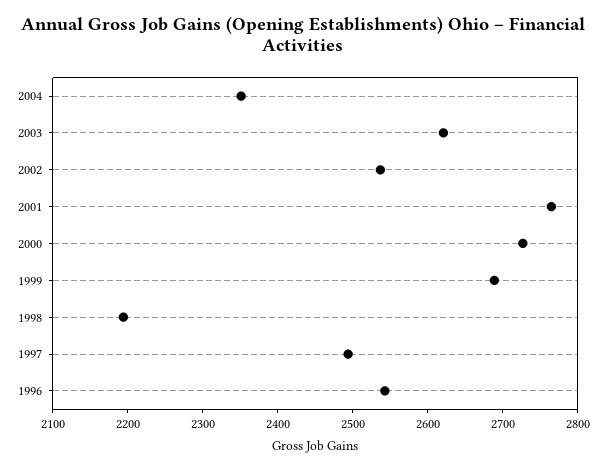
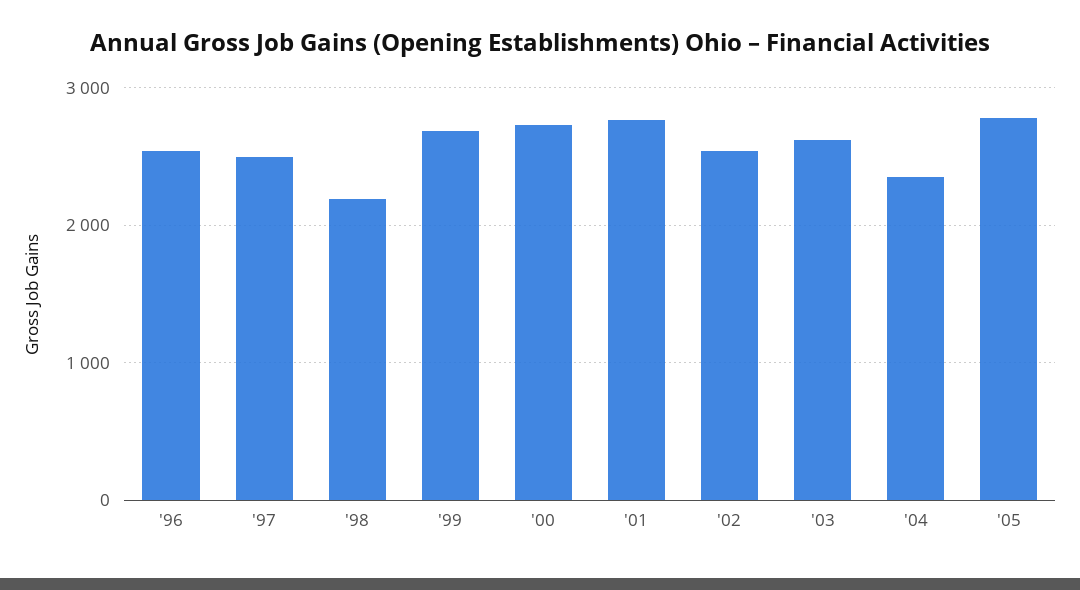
'05: none -> 2800

